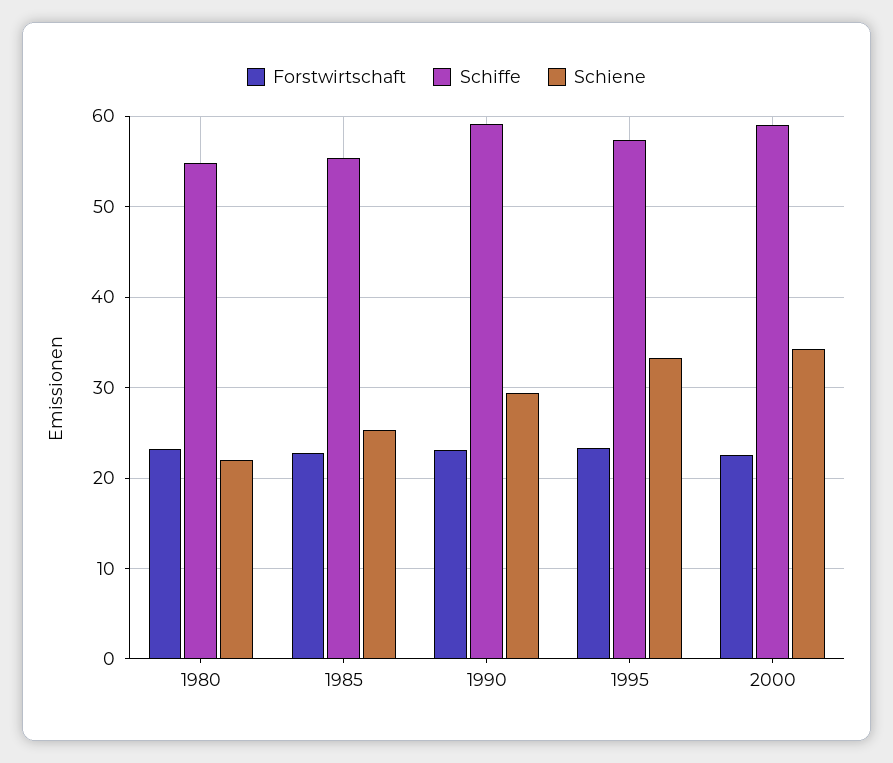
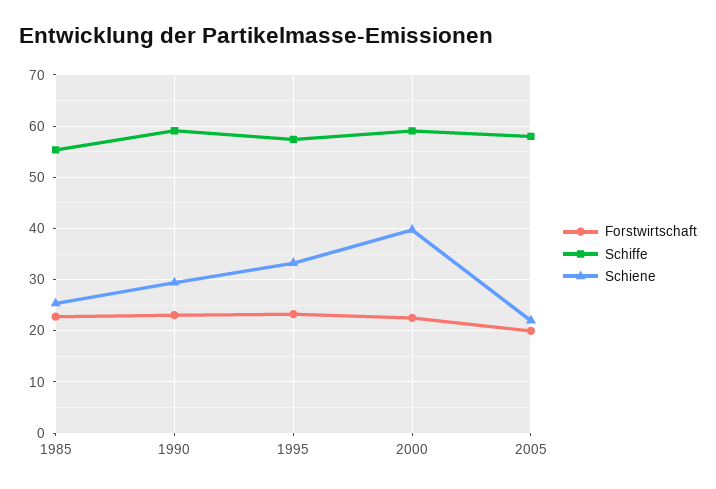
Forstwirtschaft, 1980: 23 -> none
Schiffe, 1980: 55 -> none
Schiene, 1980: 22 -> none
Schiene, 2000: 34 -> 40
Forstwirtschaft, 2005: none -> 20
Schiffe, 2005: none -> 58
Schiene, 2005: none -> 22

